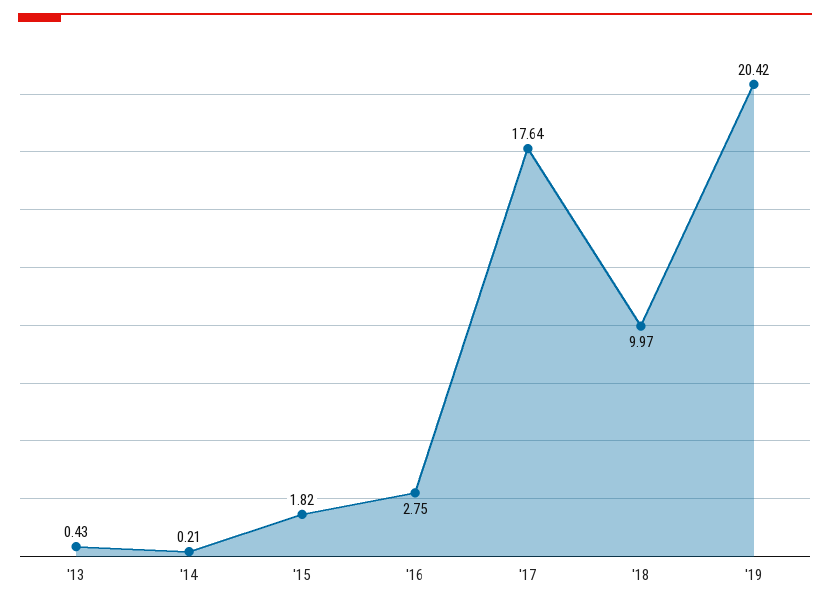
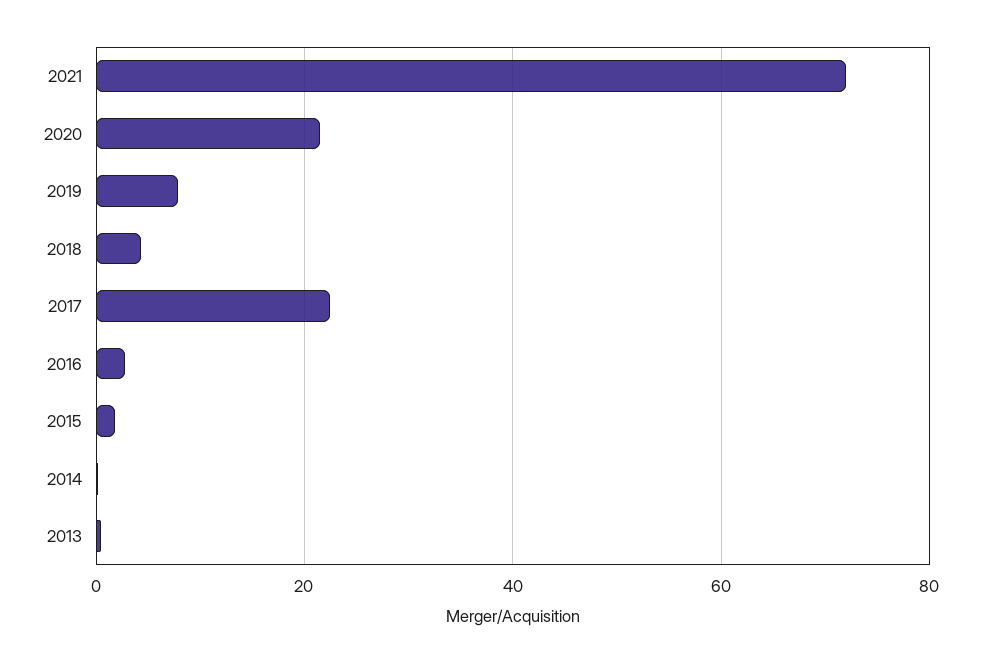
'17: 17.64 -> 22
'18: 9.97 -> 4
'19: 20.42 -> 8
2021: none -> 72
2020: none -> 22

